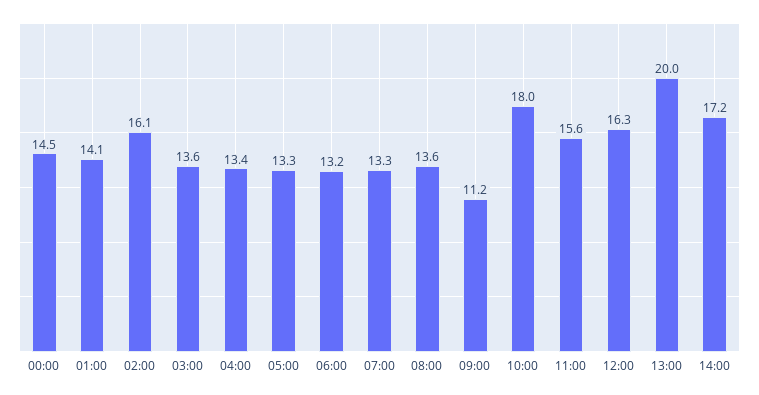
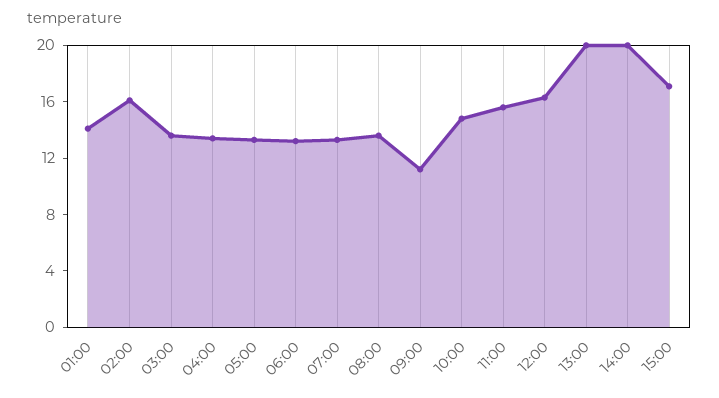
00:00: 14.5 -> none
10:00: 18 -> 15
14:00: 17.2 -> 20
15:00: none -> 17

